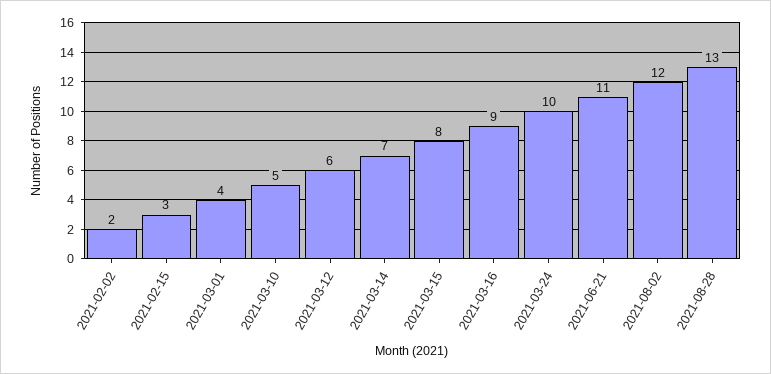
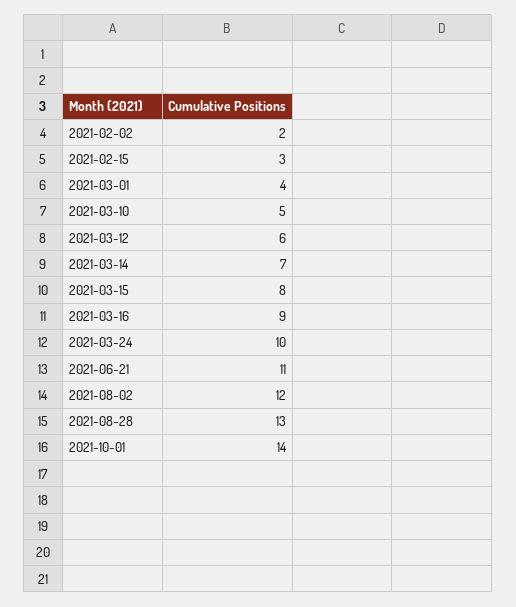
2021-10-01: none -> 14

